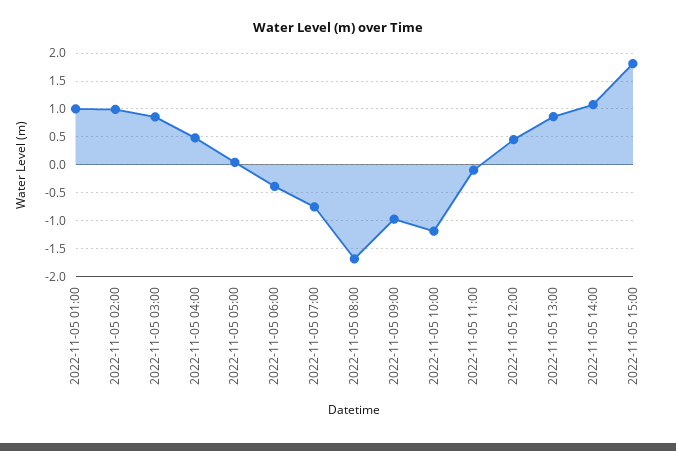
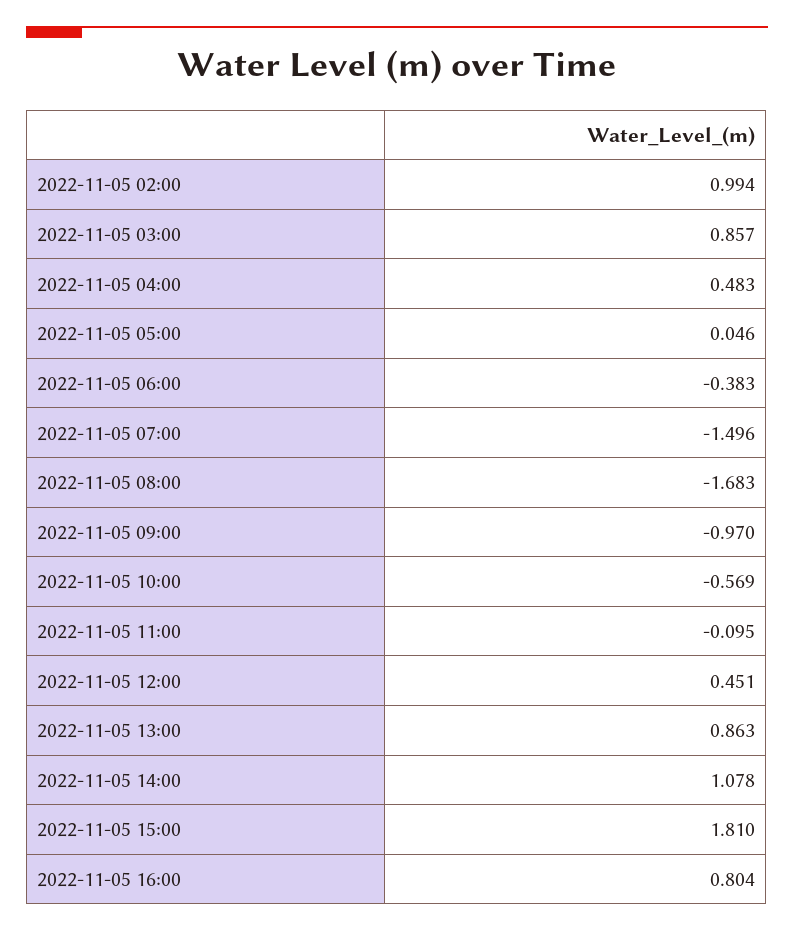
2022-11-05 01:00: 1 -> none
2022-11-05 07:00: -0.75 -> -1.496
2022-11-05 10:00: -1.25 -> -0.569
2022-11-05 16:00: none -> 0.804

